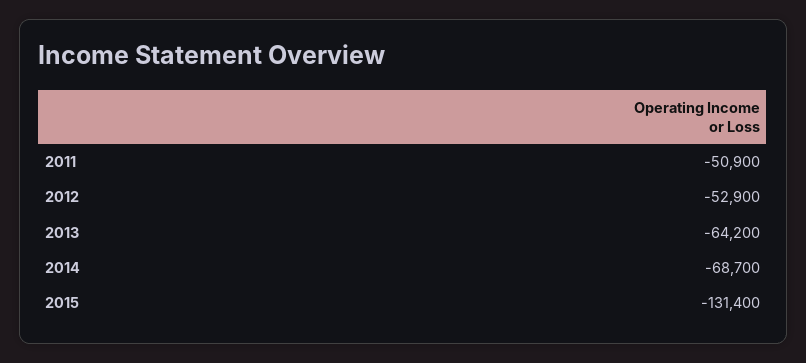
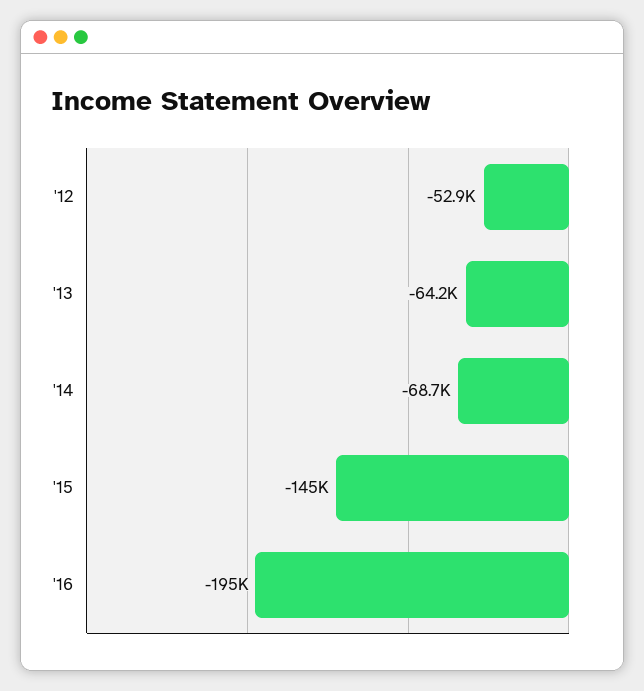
2011: -50900 -> none
2015: -131400 -> -145000
'16: none -> -195000

